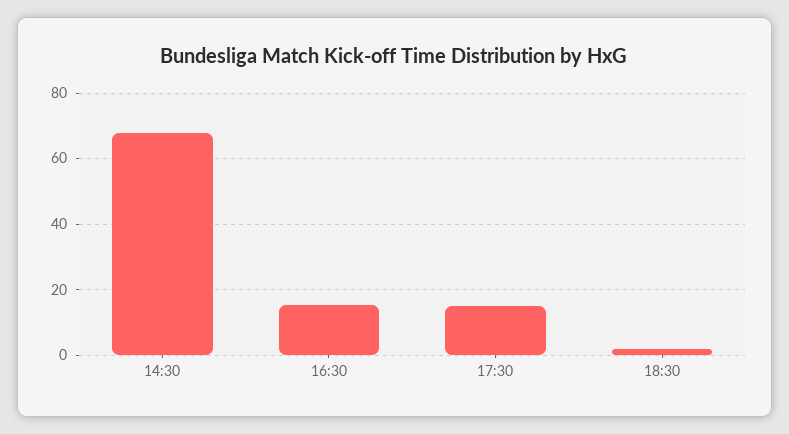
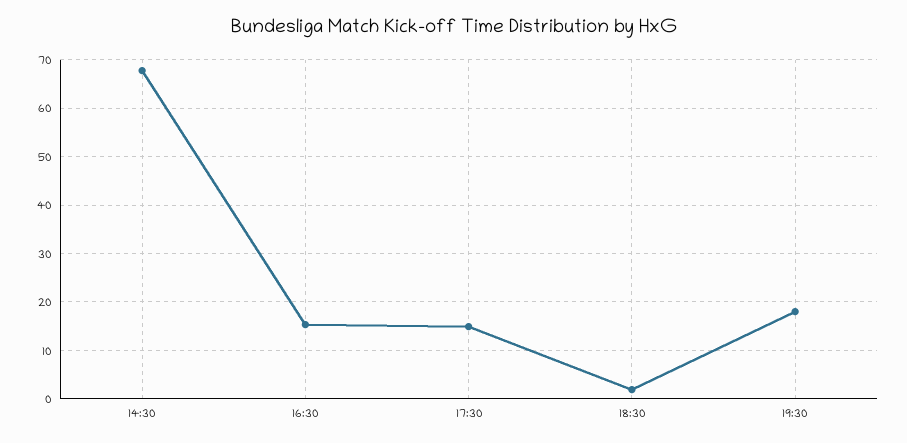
19:30: none -> 18

